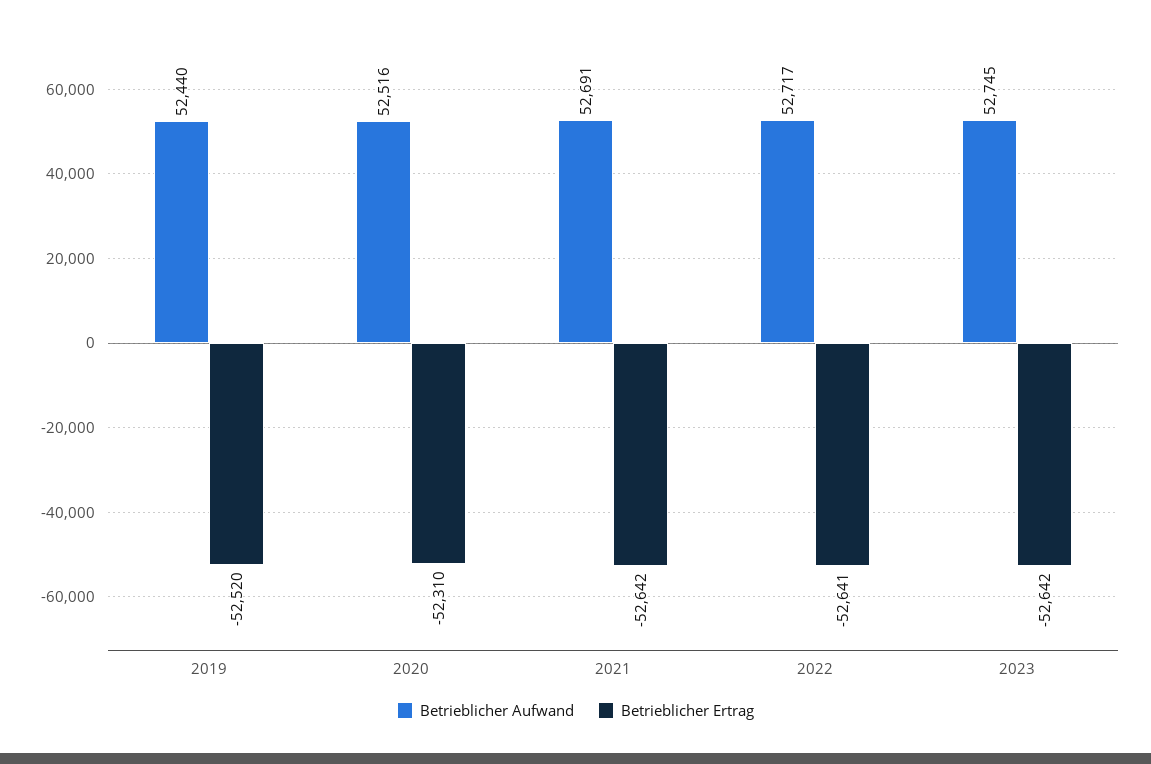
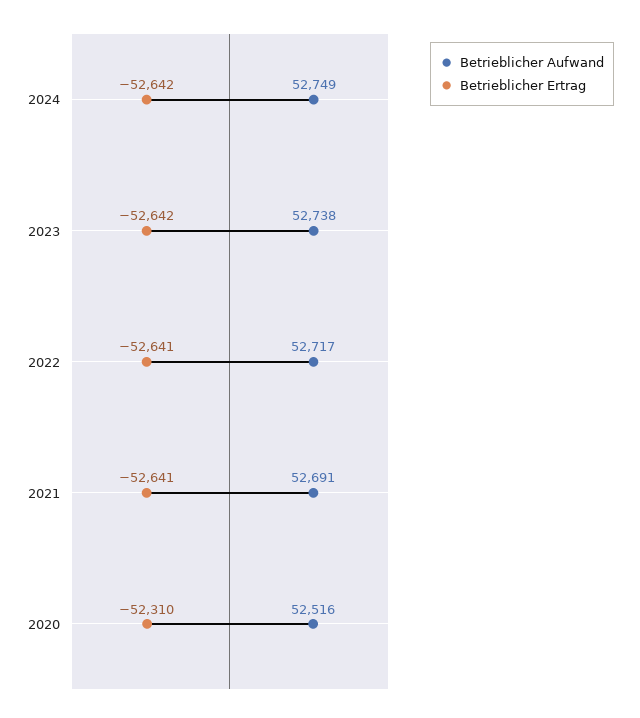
Betrieblicher Aufwand, 2019: 52440 -> none
Betrieblicher Ertrag, 2019: -52520 -> none
Betrieblicher Ertrag, 2021: -52642 -> -52641
Betrieblicher Aufwand, 2023: 52745 -> 52738
Betrieblicher Aufwand, 2024: none -> 52749
Betrieblicher Ertrag, 2024: none -> -52642

